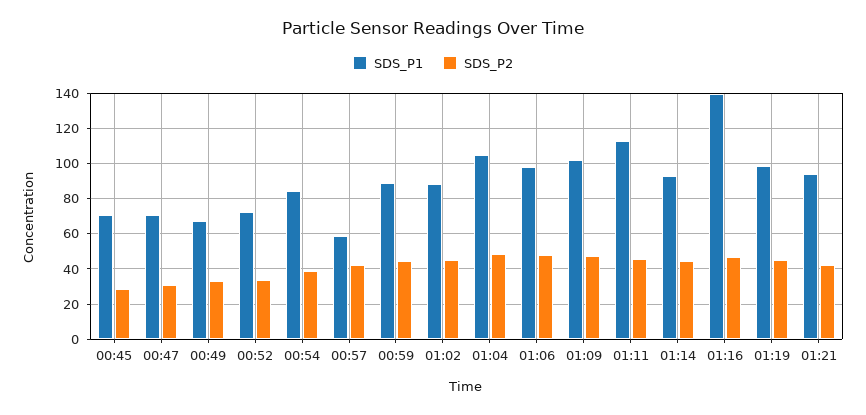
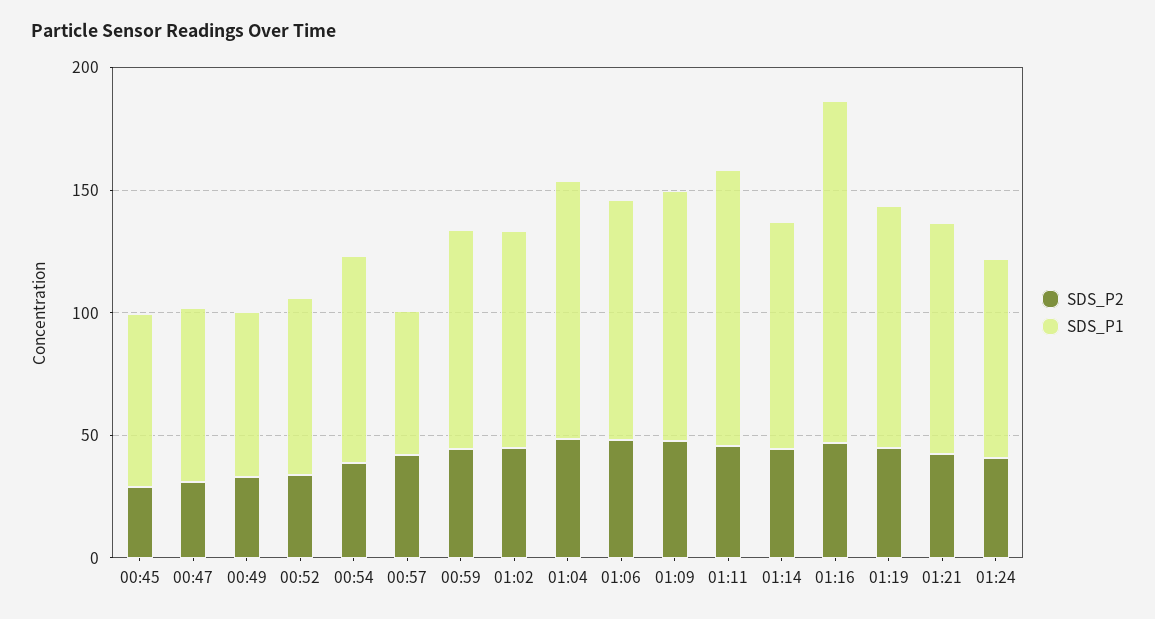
SDS_P2, 01:24: none -> 40
SDS_P1, 01:24: none -> 80

